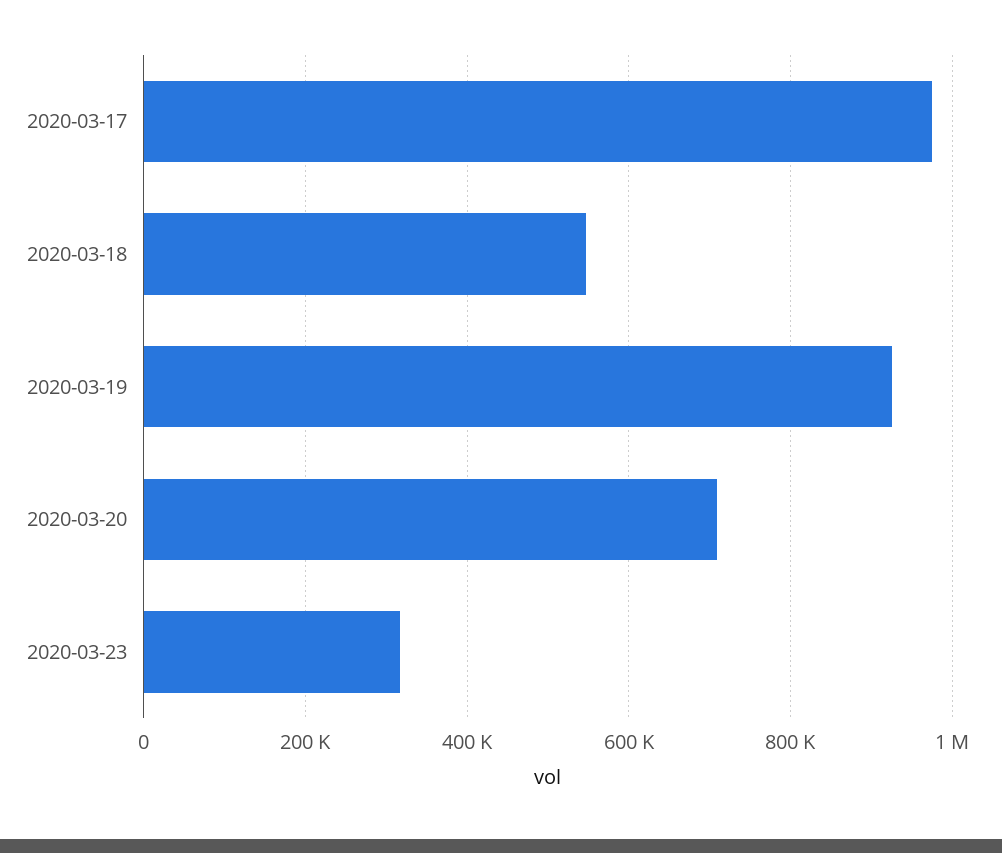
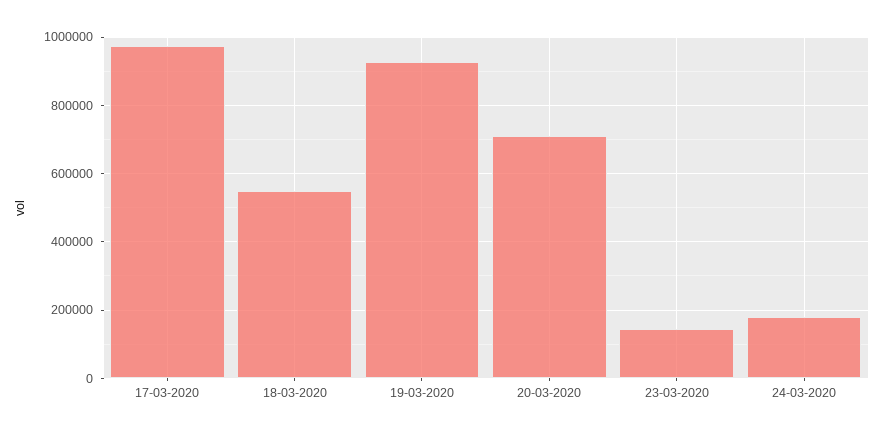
2020-03-23: 320000 -> 140000
24-03-2020: none -> 180000

